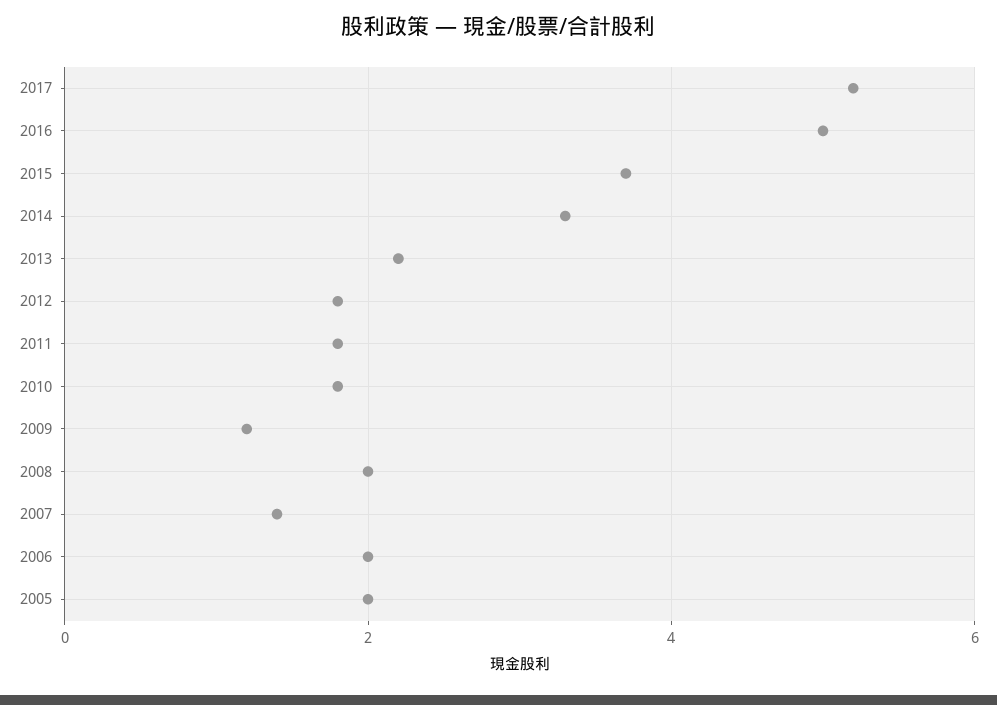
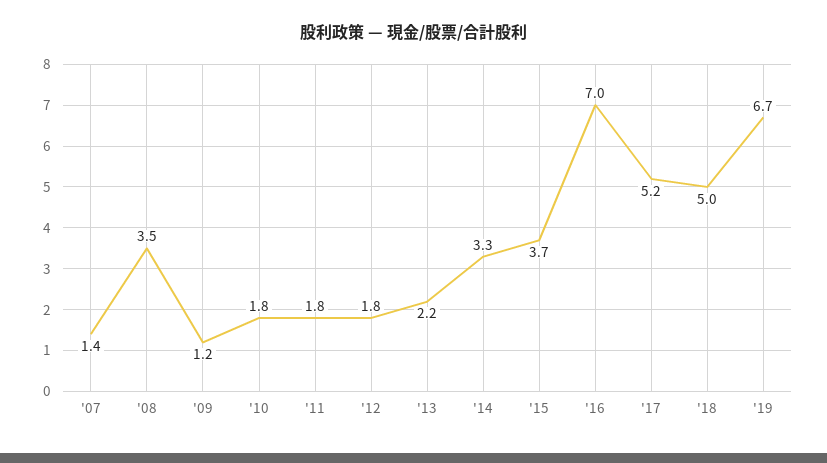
2016: 5 -> 7
2008: 2 -> 3.5
2006: 2 -> none
2005: 2 -> none
'18: none -> 5
'19: none -> 6.7

